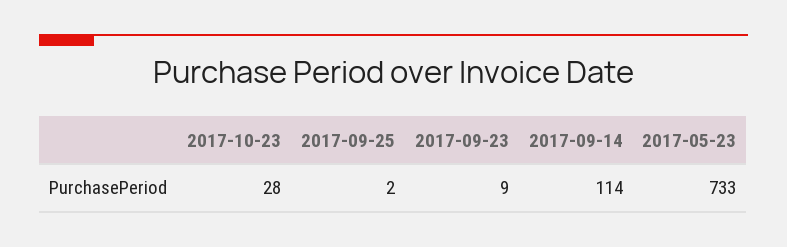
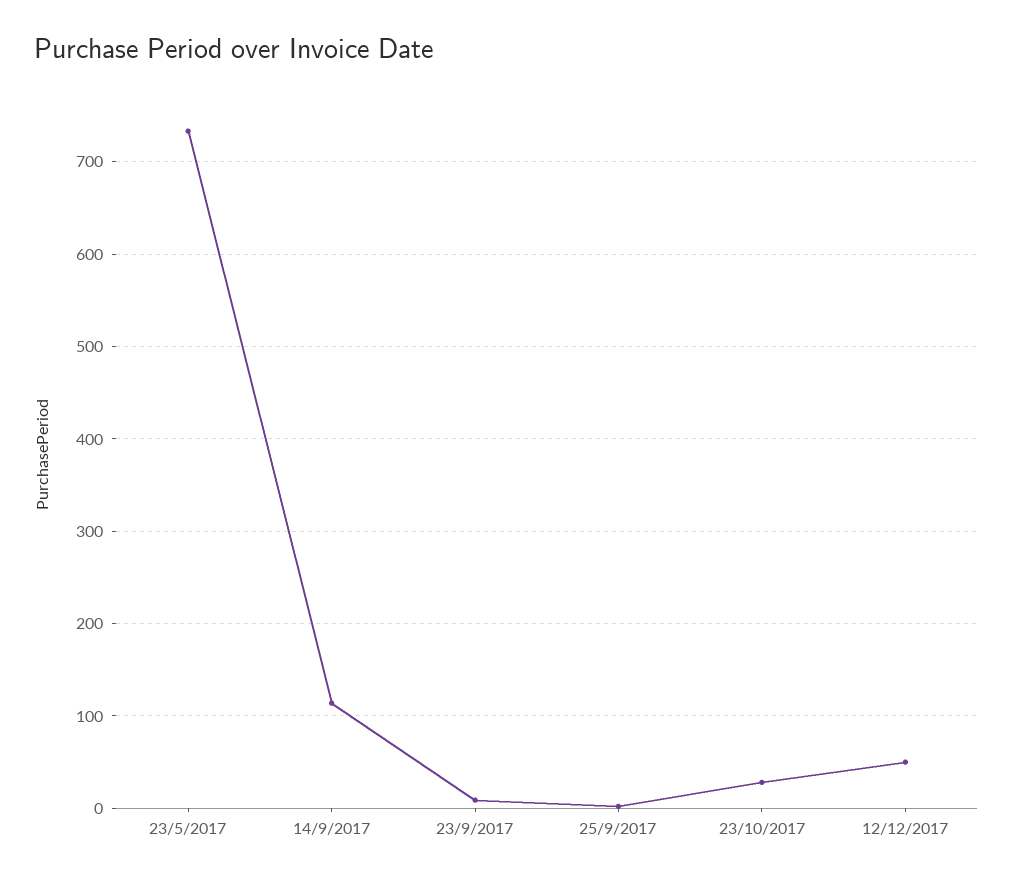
12/12/2017: none -> 50

